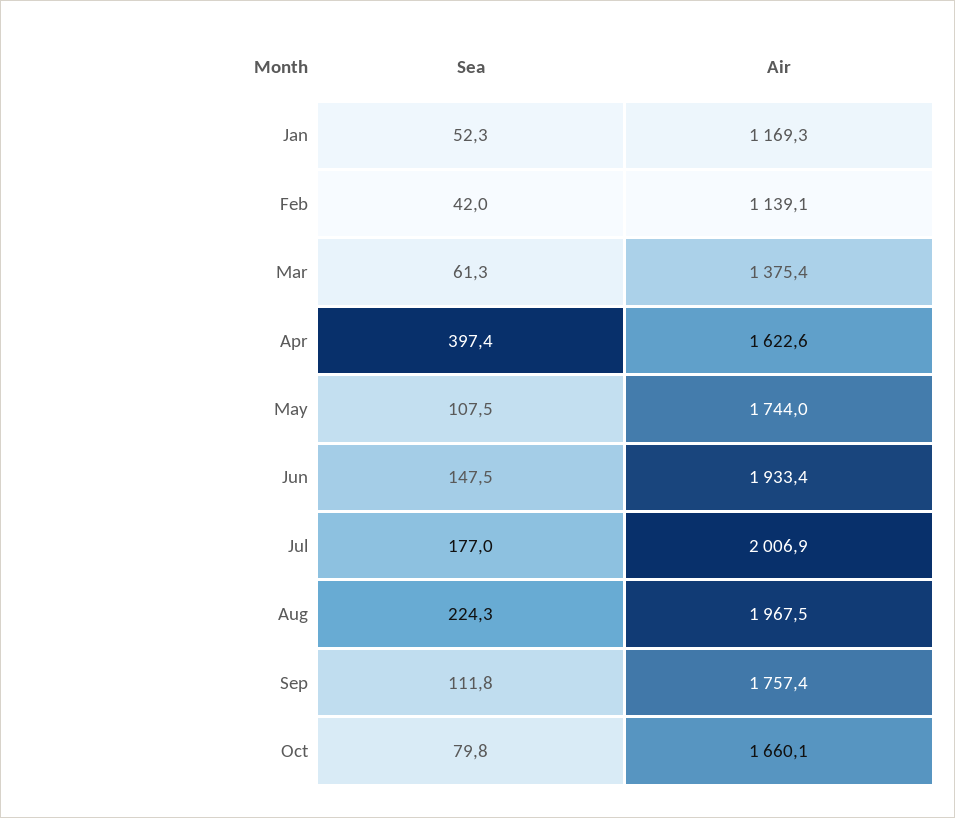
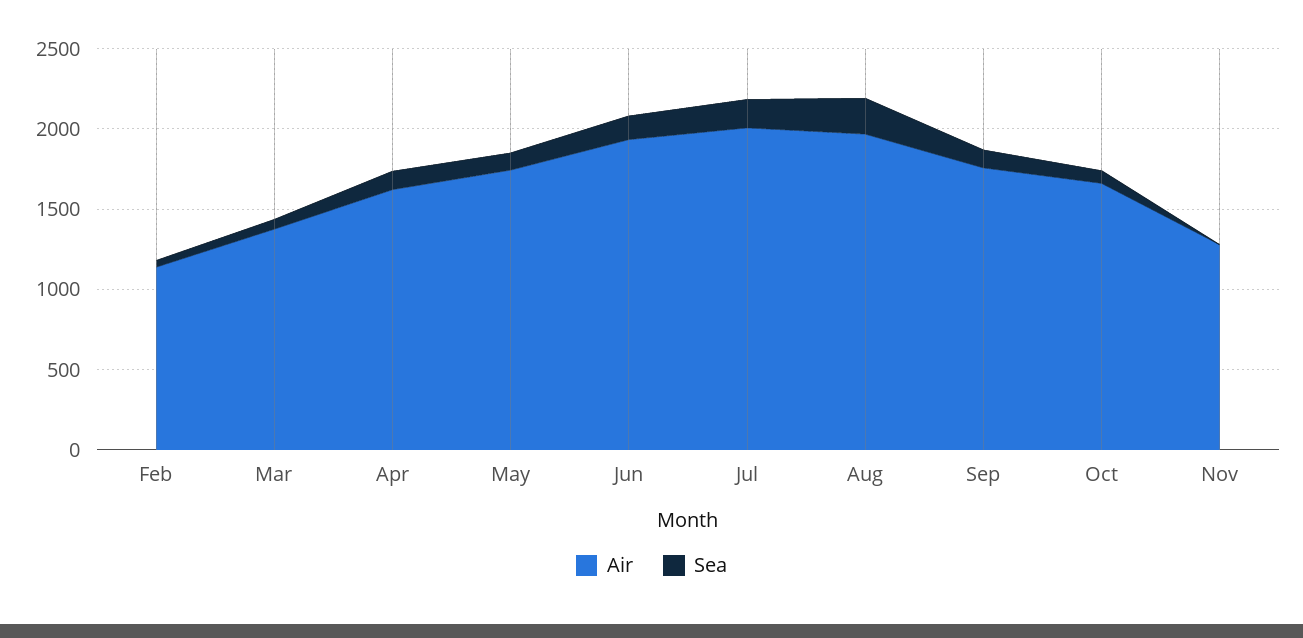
Sea, Jan: 52.3 -> none
Air, Jan: 1169.3 -> none
Sea, Apr: 397.4 -> 100
Air, Nov: none -> 1300
Sea, Nov: none -> 0

